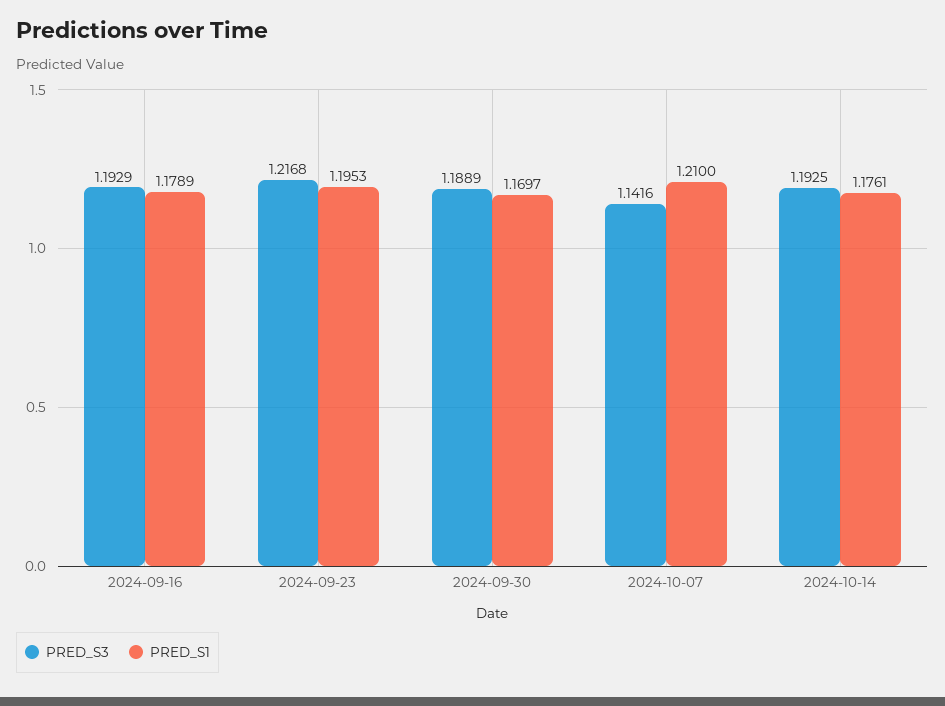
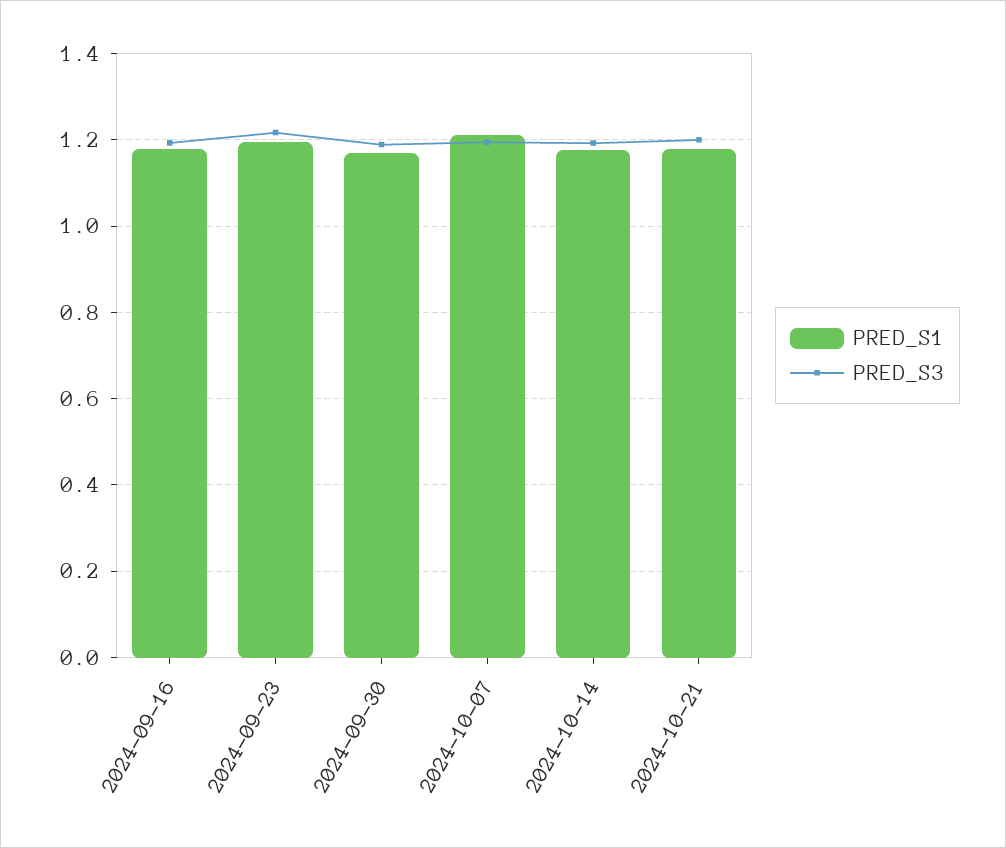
PRED_S3, 2024-10-07: 1.1416 -> 1.2
PRED_S1, 2024-10-21: none -> 1.18
PRED_S3, 2024-10-21: none -> 1.2

